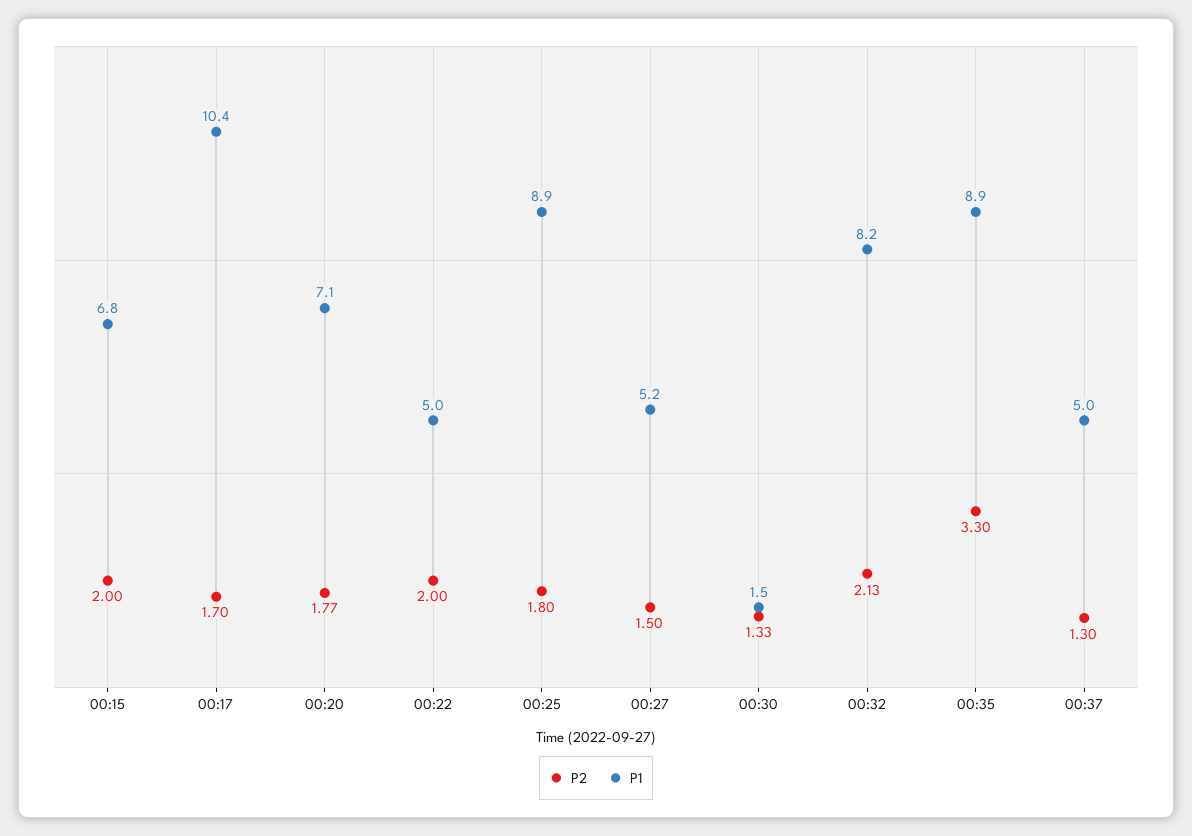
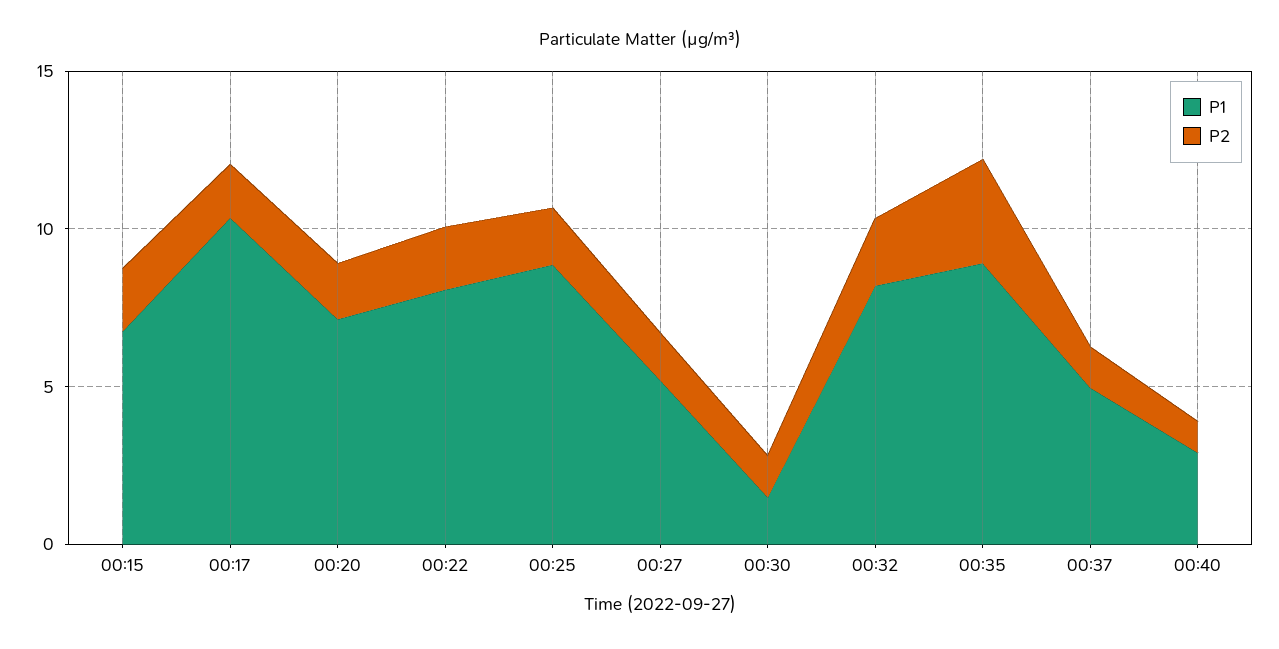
P1, 00:22: 5 -> 8
P1, 00:40: none -> 3
P2, 00:40: none -> 1

